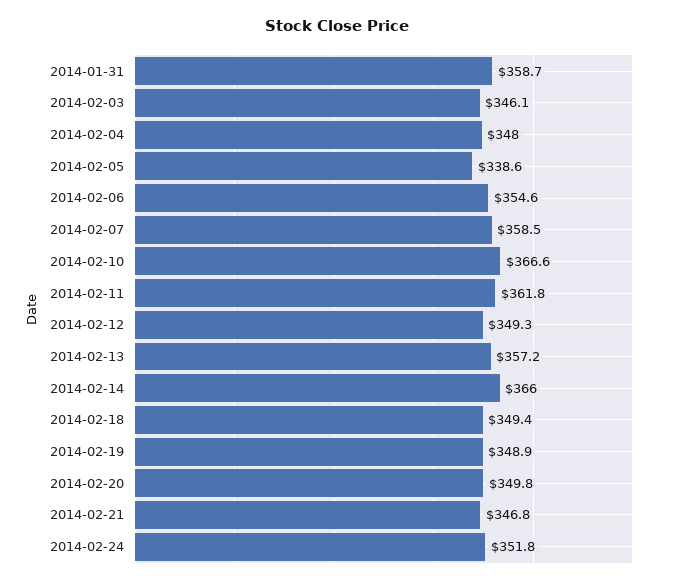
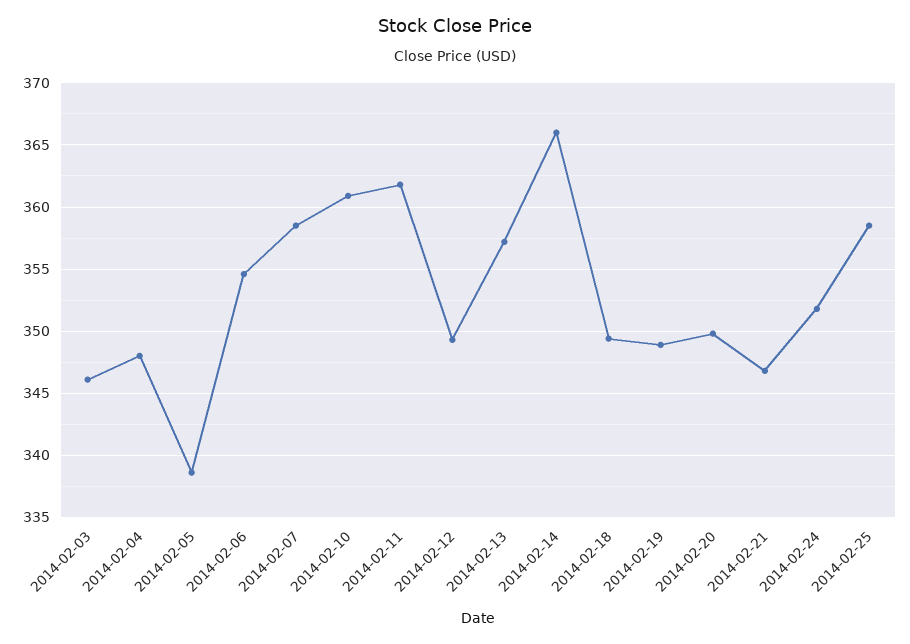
2014-01-31: 358.7 -> none
2014-02-10: 366.6 -> 361
2014-02-25: none -> 358.5

